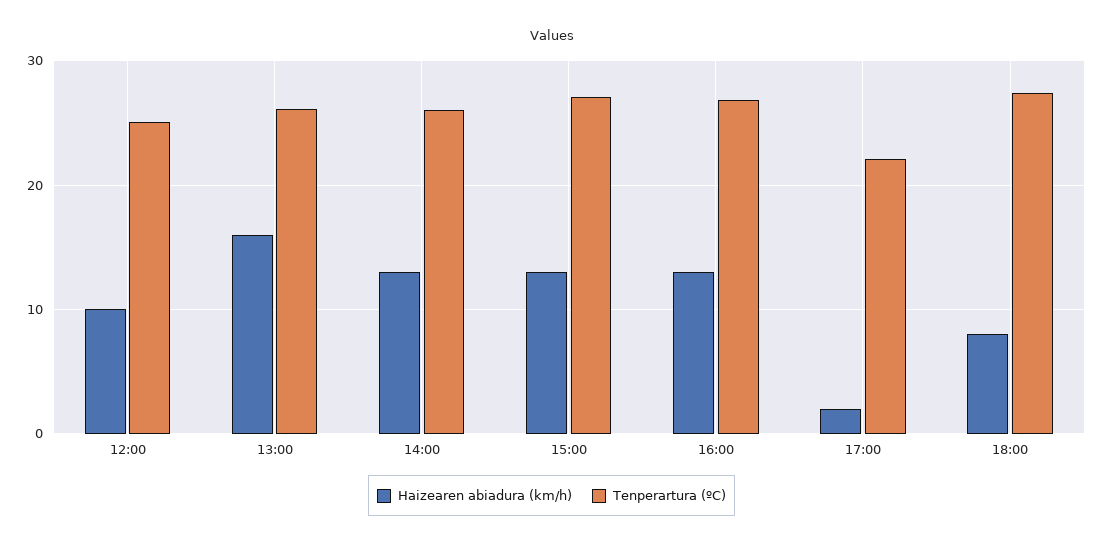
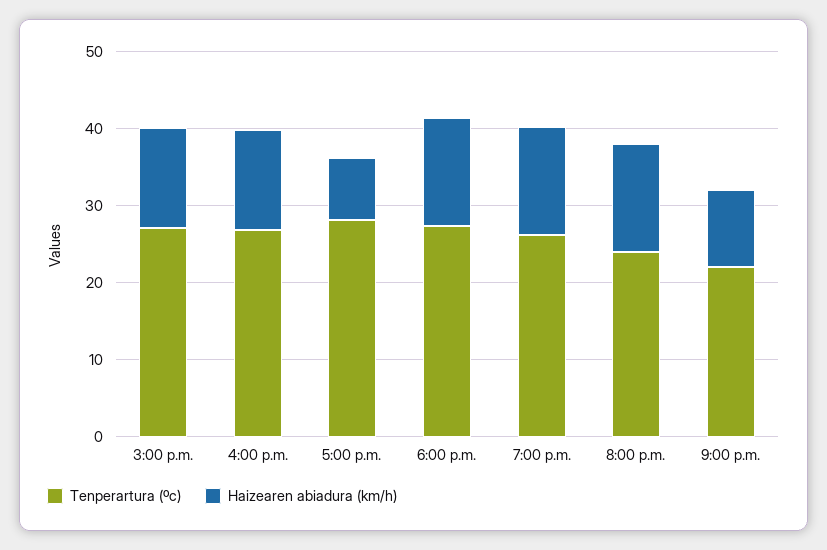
Haizearen abiadura (km/h), 12:00: 10 -> none
Tenperartura (ºC), 12:00: 25 -> none
Haizearen abiadura (km/h), 13:00: 16 -> none
Tenperartura (ºC), 13:00: 26 -> none
Haizearen abiadura (km/h), 14:00: 13 -> none
Tenperartura (ºC), 14:00: 26 -> none
Haizearen abiadura (km/h), 17:00: 2 -> 8
Tenperartura (ºC), 17:00: 22 -> 28
Haizearen abiadura (km/h), 18:00: 8 -> 14
Tenperartura (ºC), 7:00 p.m.: none -> 26
Haizearen abiadura (km/h), 7:00 p.m.: none -> 14
Tenperartura (ºC), 8:00 p.m.: none -> 24
Haizearen abiadura (km/h), 8:00 p.m.: none -> 14
Tenperartura (ºC), 9:00 p.m.: none -> 22
Haizearen abiadura (km/h), 9:00 p.m.: none -> 10

